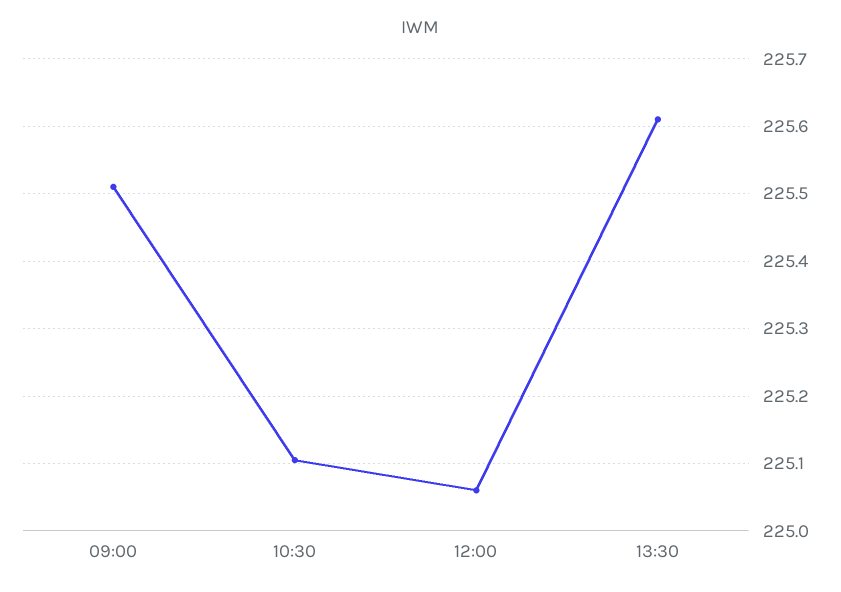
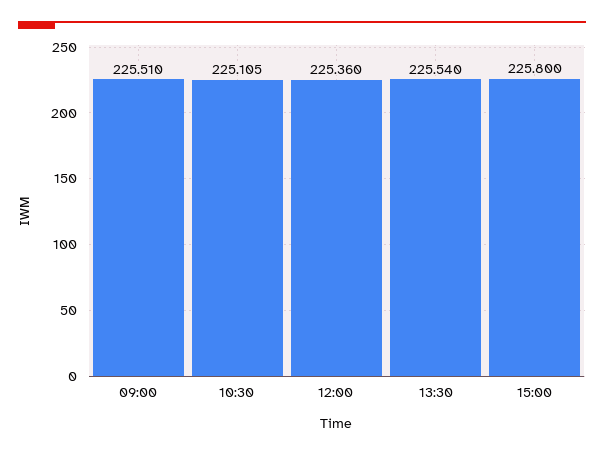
12:00: 225.06 -> 225.36
13:30: 225.61 -> 225.54
15:00: none -> 225.8

